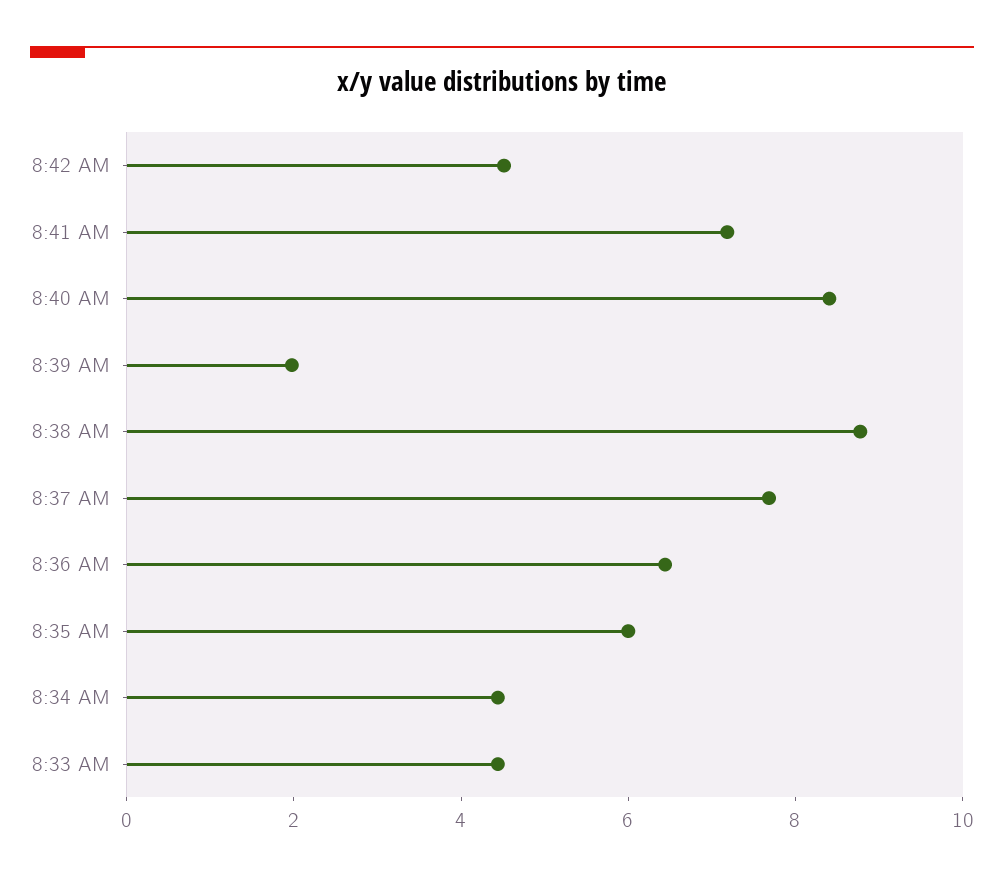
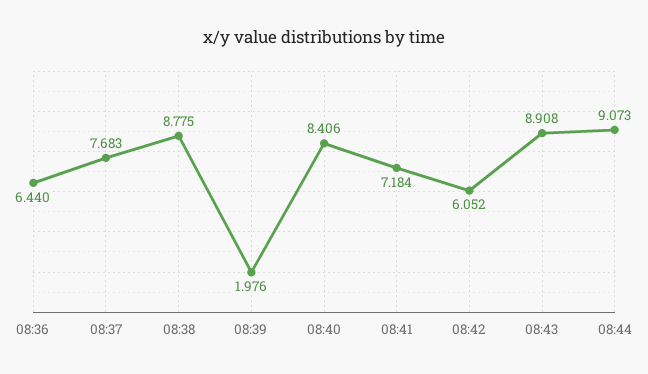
8:42 AM: 4.5 -> 6.052
8:35 AM: 6 -> none
8:34 AM: 4.5 -> none
8:33 AM: 4.5 -> none
08:43: none -> 8.908
08:44: none -> 9.073

